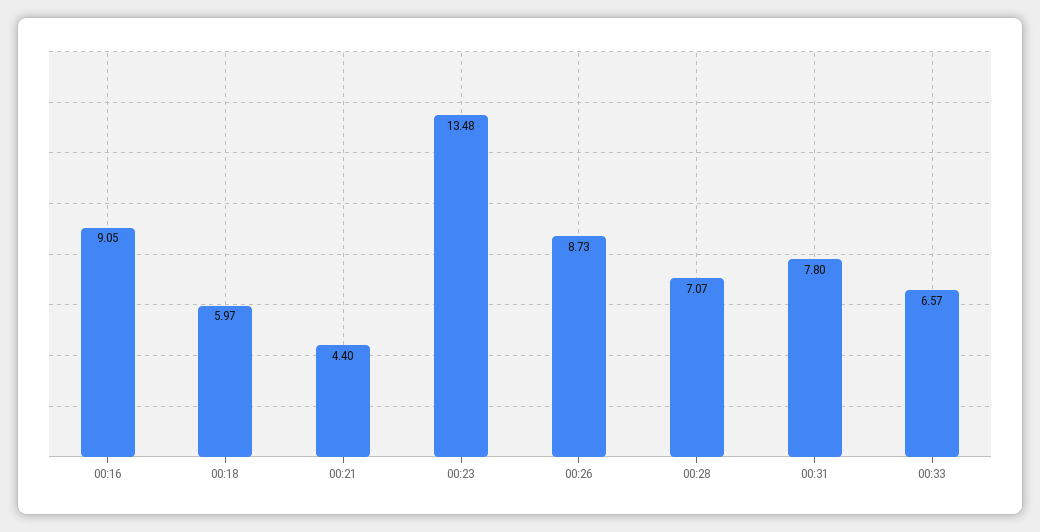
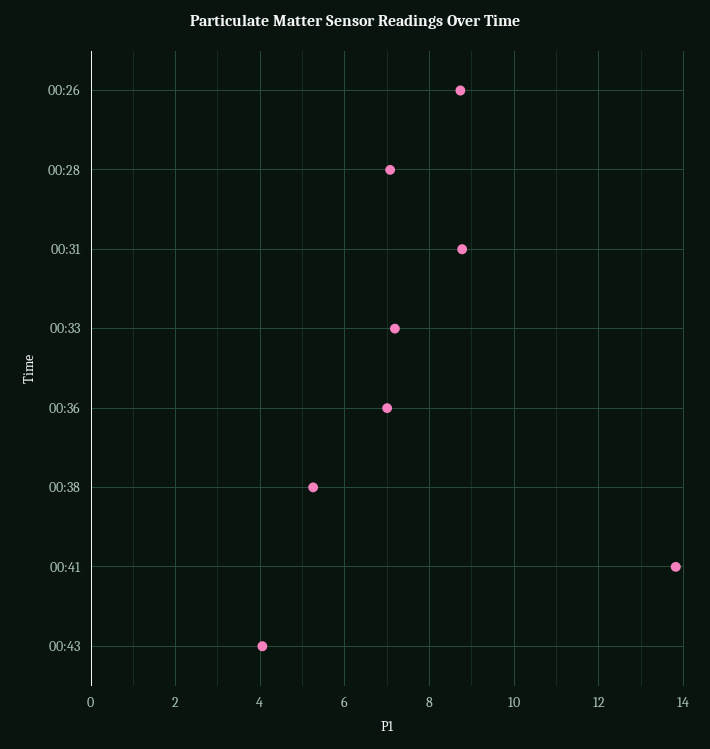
00:16: 9.05 -> none
00:18: 5.97 -> none
00:21: 4.4 -> none
00:23: 13.48 -> none
00:31: 7.8 -> 8.8
00:33: 6.57 -> 7.2
00:36: none -> 7
00:38: none -> 5.2
00:41: none -> 13.8
00:43: none -> 4

